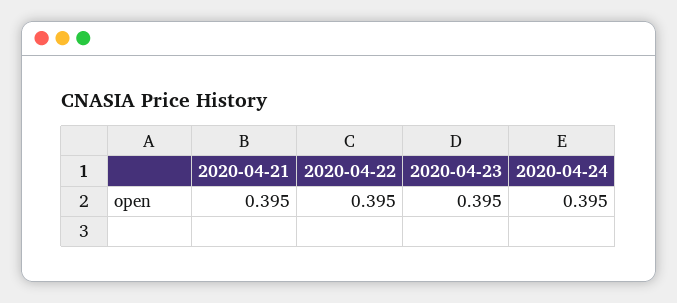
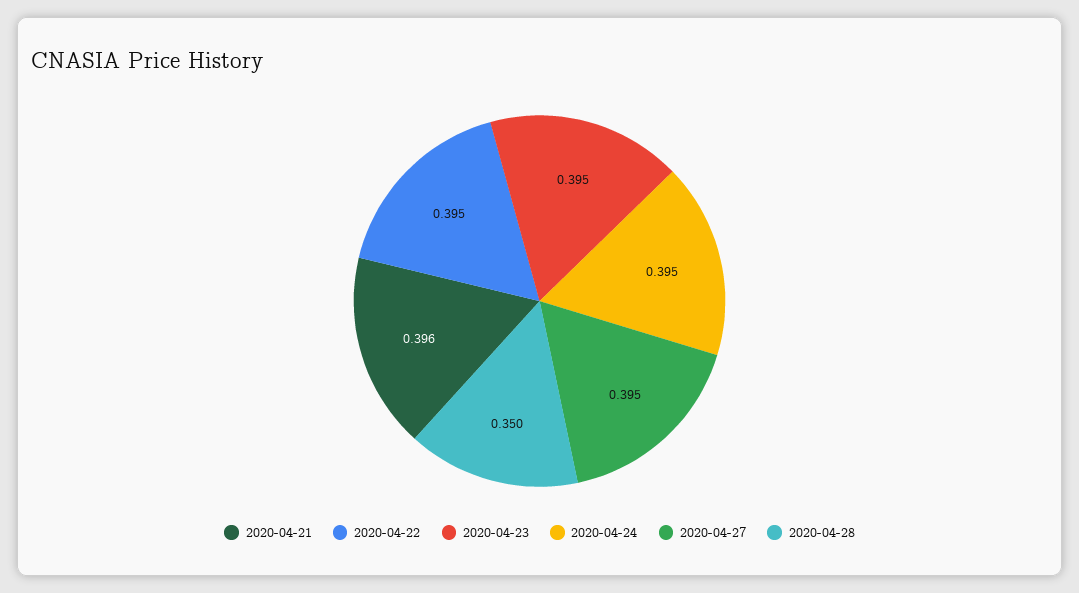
2020-04-21: 0.395 -> 0.396
2020-04-27: none -> 0.395
2020-04-28: none -> 0.35

